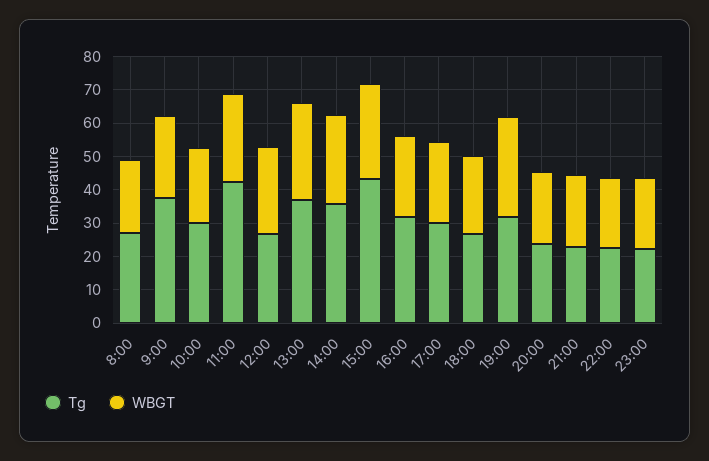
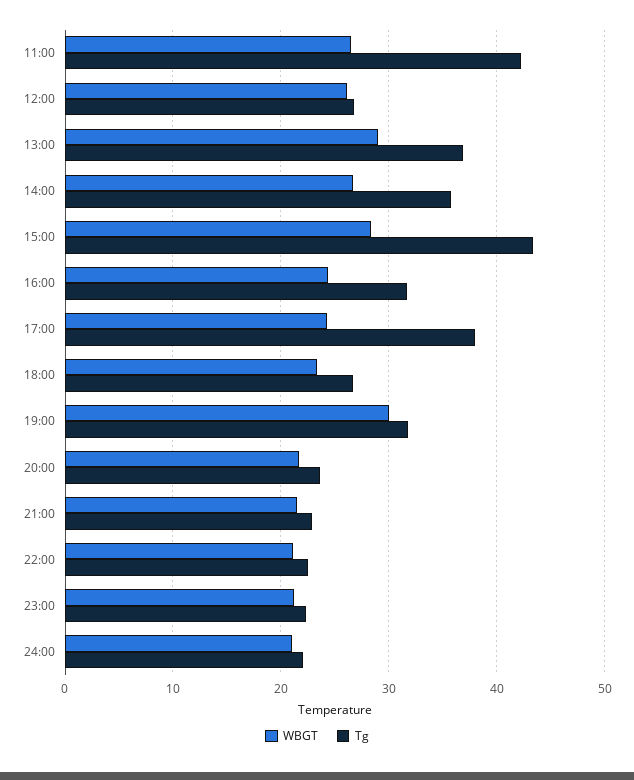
Tg, 8:00: 27.5 -> none
WBGT, 8:00: 22.5 -> none
Tg, 9:00: 37.5 -> none
WBGT, 9:00: 25 -> none
Tg, 10:00: 30 -> none
WBGT, 10:00: 22.5 -> none
Tg, 17:00: 30 -> 38
WBGT, 24:00: none -> 21
Tg, 24:00: none -> 22

